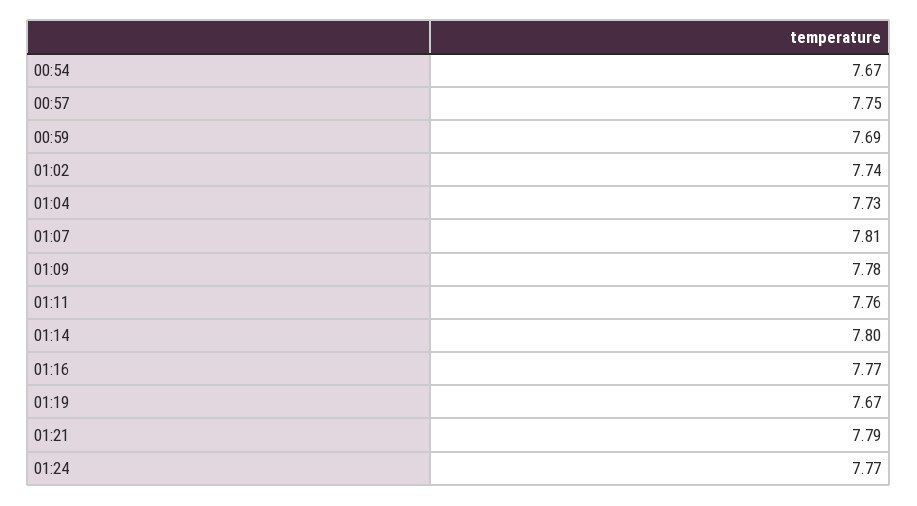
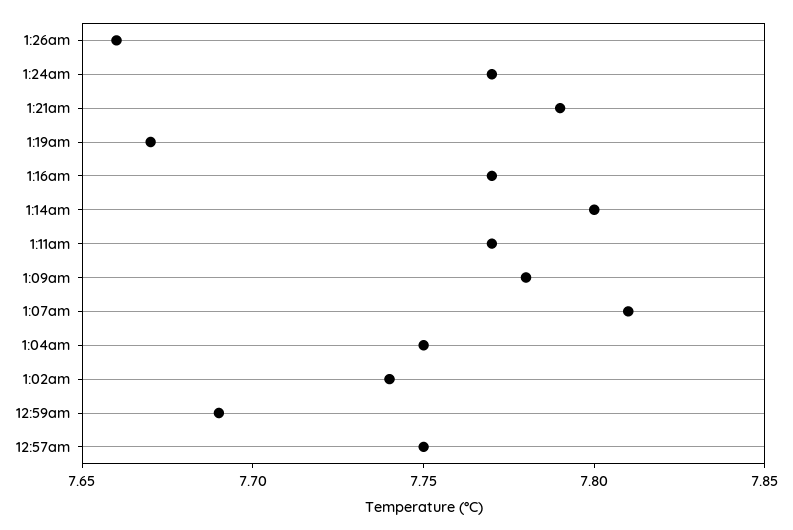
00:54: 7.67 -> none
01:04: 7.73 -> 7.75
01:11: 7.76 -> 7.77
1:26am: none -> 7.66

